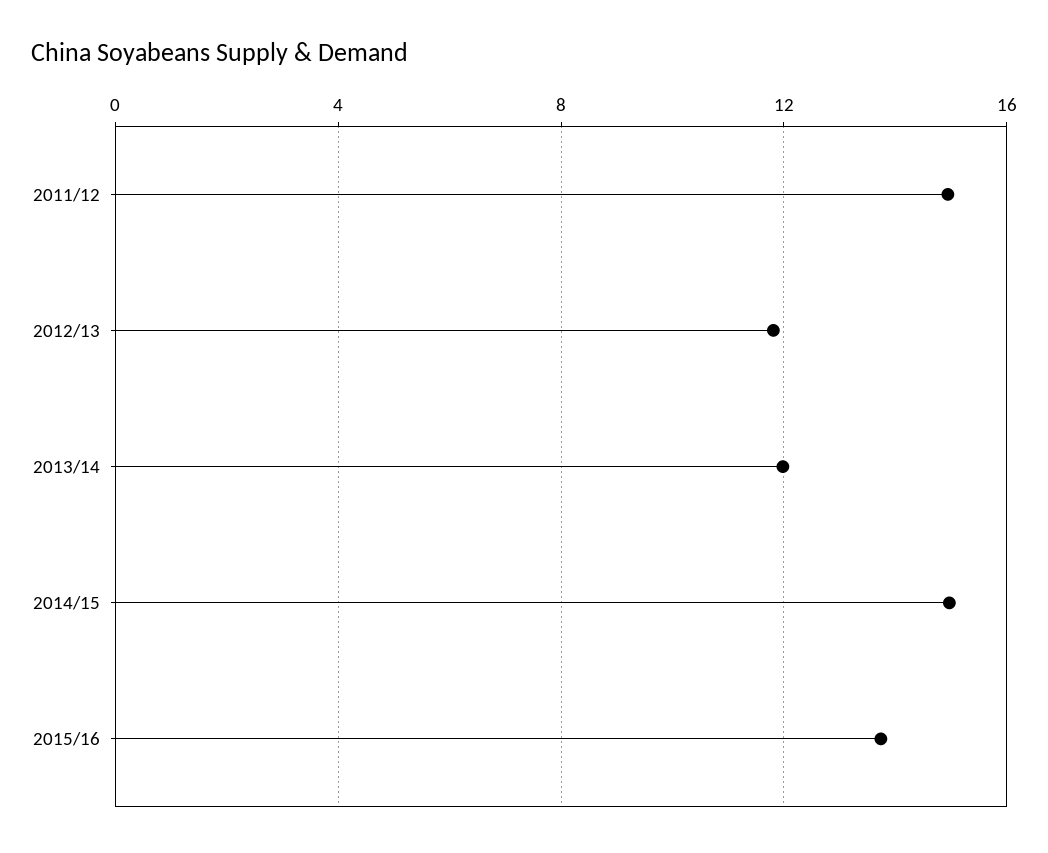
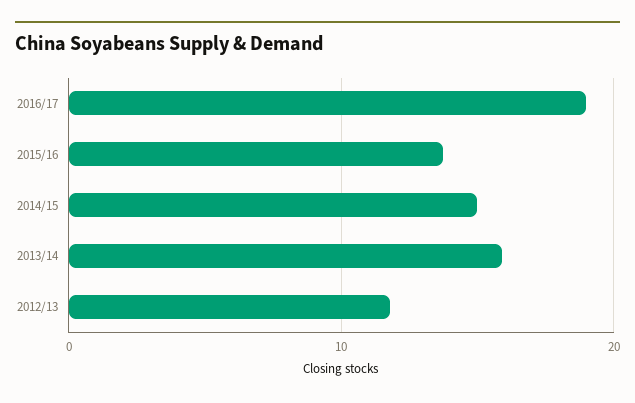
2011/12: 15 -> none
2013/14: 12 -> 16
2016/17: none -> 19

